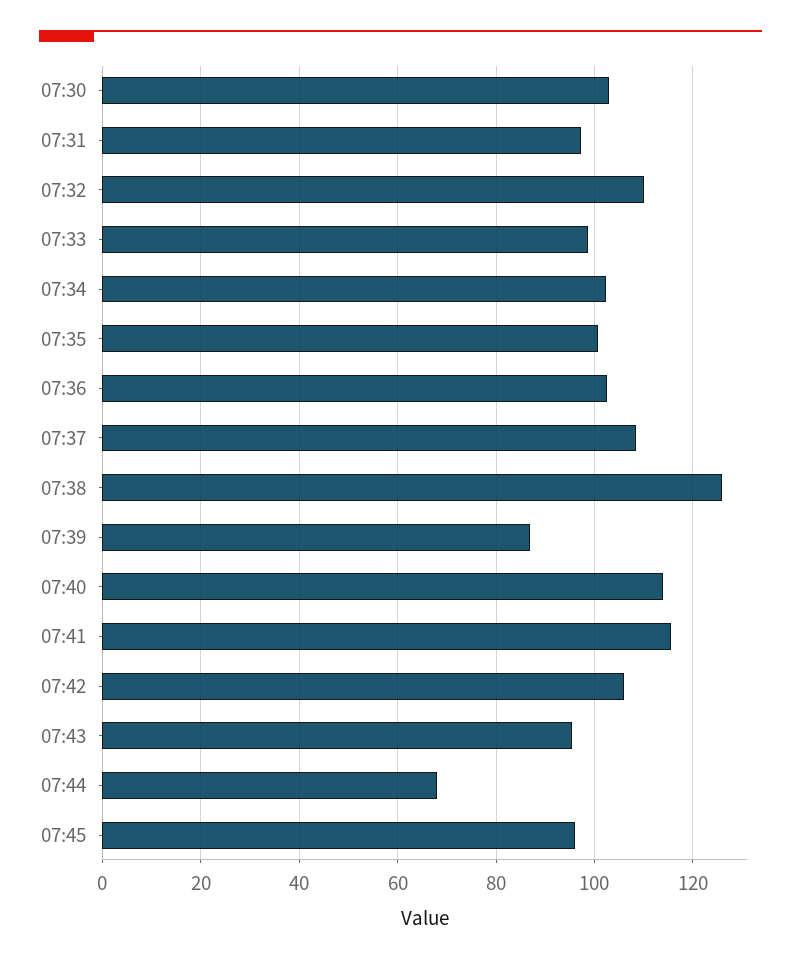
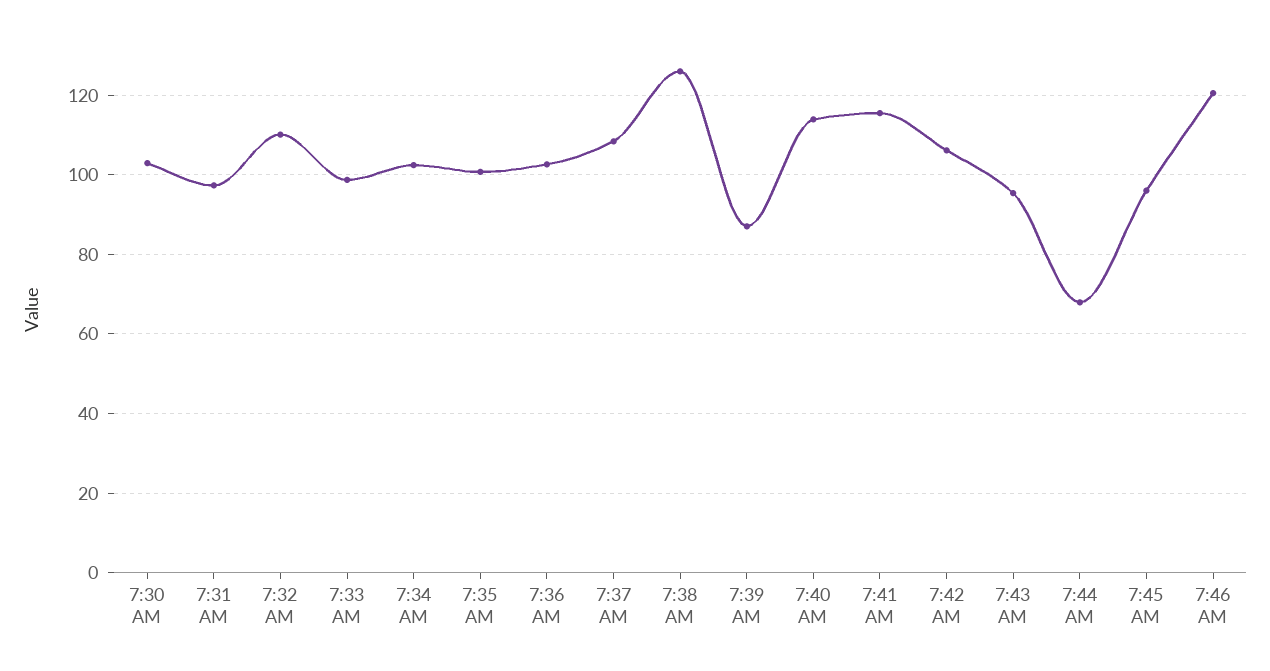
7:46 AM: none -> 120

